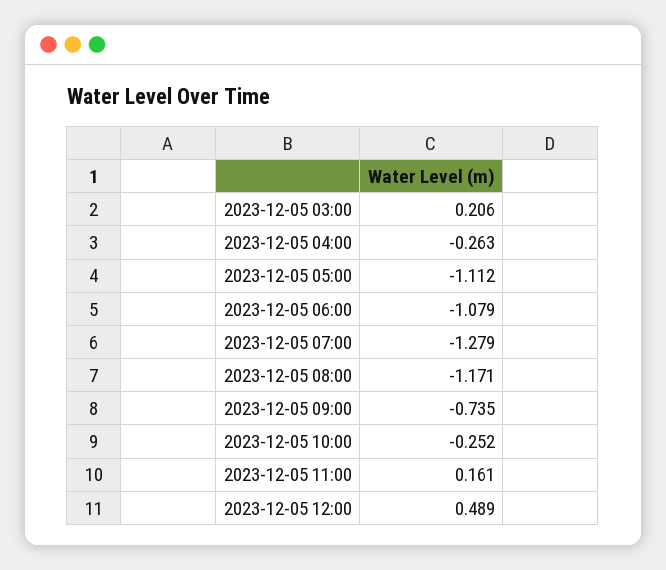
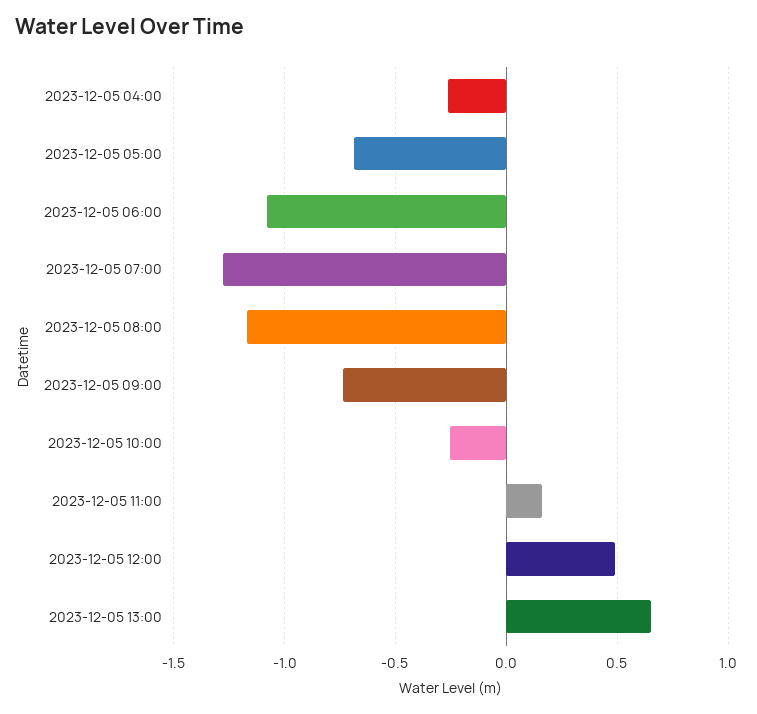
2023-12-05 03:00: 0.206 -> none
2023-12-05 05:00: -1.112 -> -0.7
2023-12-05 13:00: none -> 0.65

